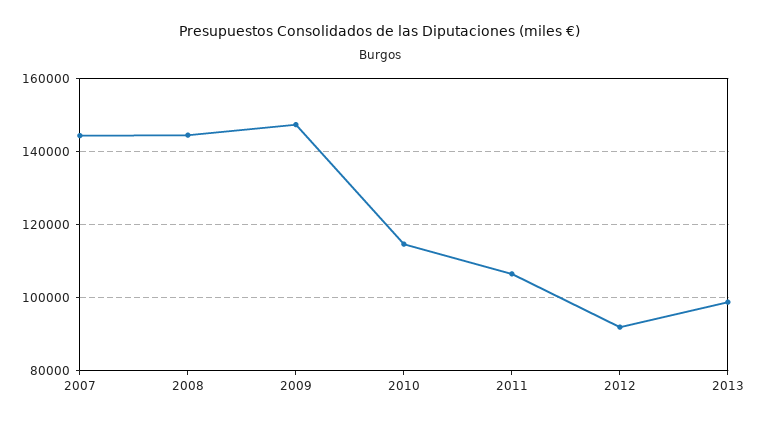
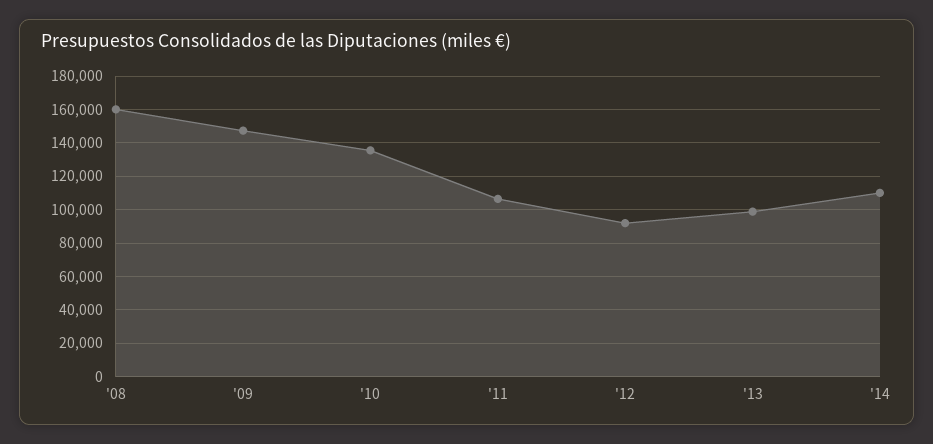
2007: 144000 -> none
2008: 144000 -> 160000
2010: 114000 -> 135000
'14: none -> 110000

